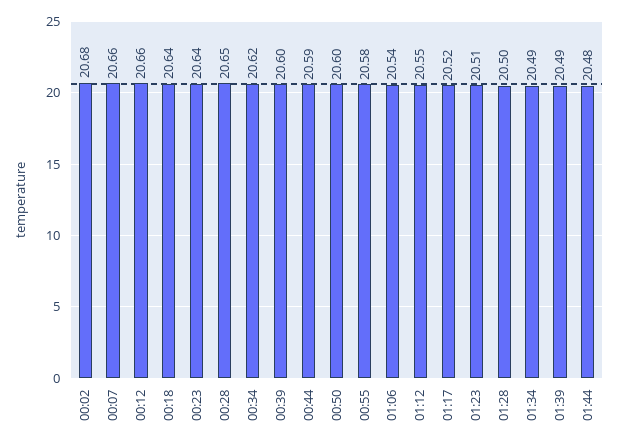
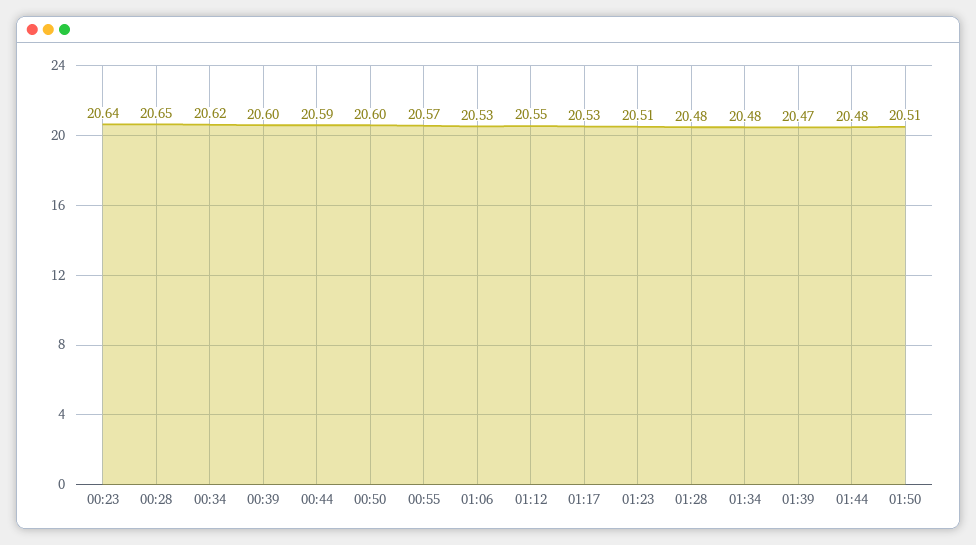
00:02: 20.68 -> none
00:07: 20.66 -> none
00:12: 20.66 -> none
00:18: 20.64 -> none
00:55: 20.58 -> 20.57
01:06: 20.54 -> 20.53
01:17: 20.52 -> 20.53
01:28: 20.5 -> 20.48
01:34: 20.49 -> 20.48
01:39: 20.49 -> 20.47
01:50: none -> 20.51

